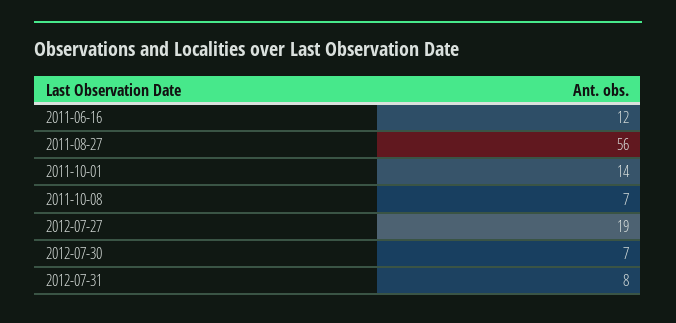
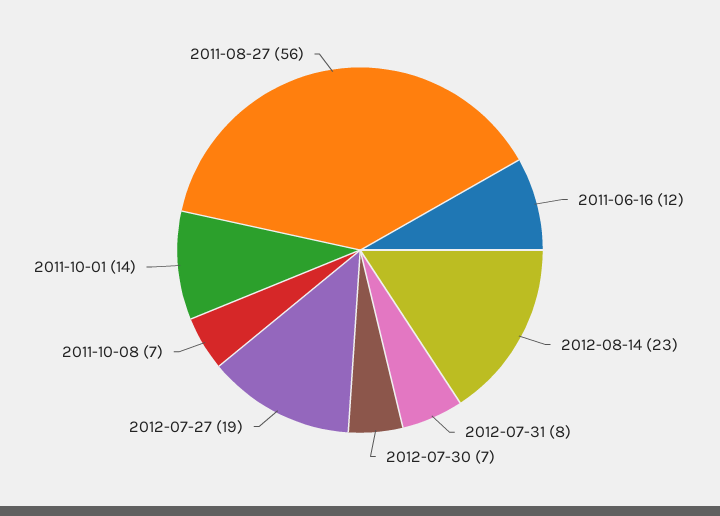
2012-08-14: none -> 23

